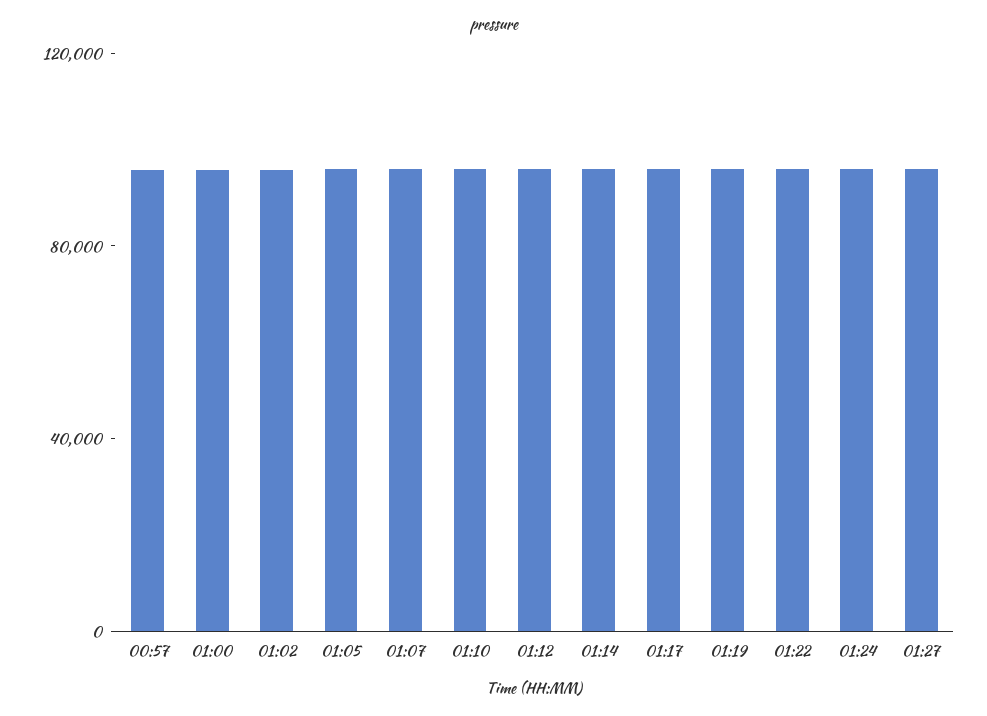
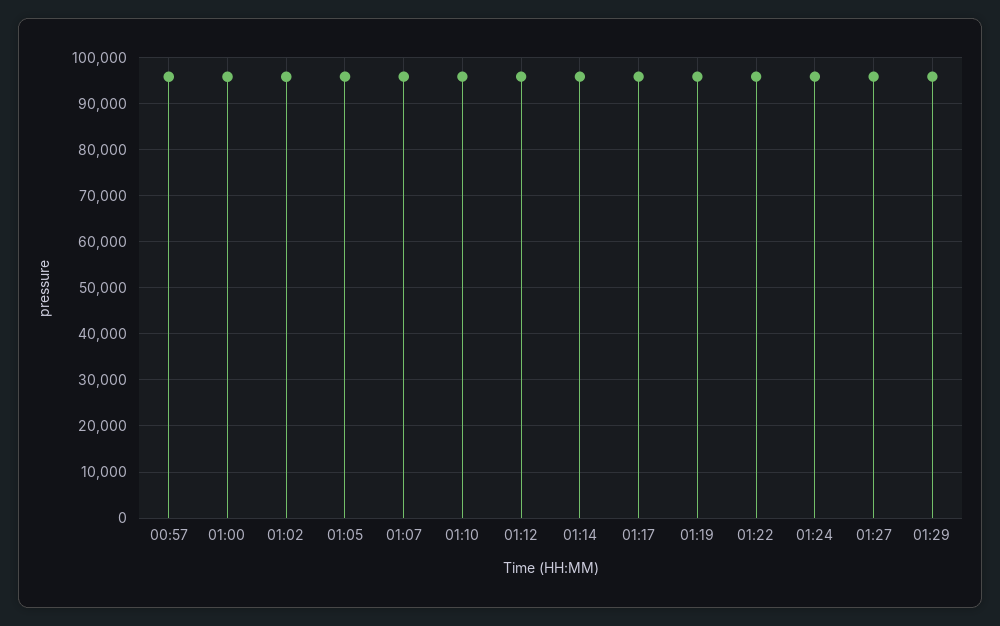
01:29: none -> 96000

